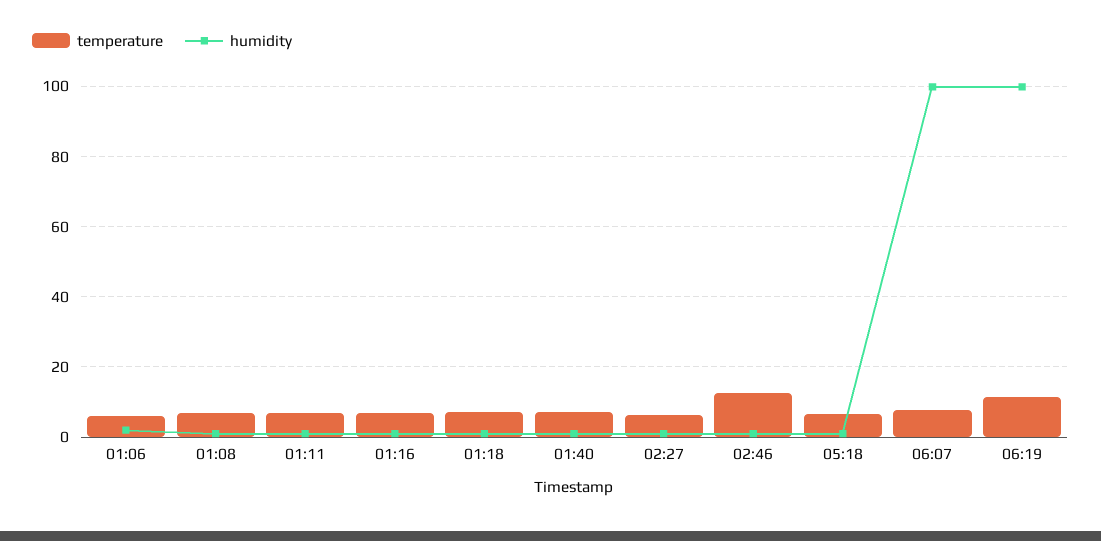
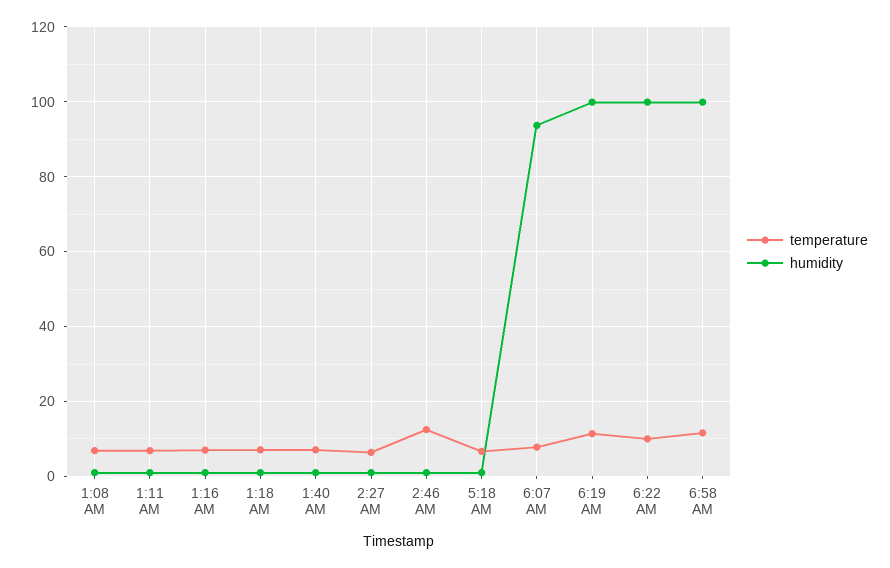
temperature, 01:06: 6 -> none
humidity, 01:06: 2 -> none
humidity, 06:07: 100 -> 94
temperature, 6:22 AM: none -> 10
humidity, 6:22 AM: none -> 100
temperature, 6:58 AM: none -> 12
humidity, 6:58 AM: none -> 100

